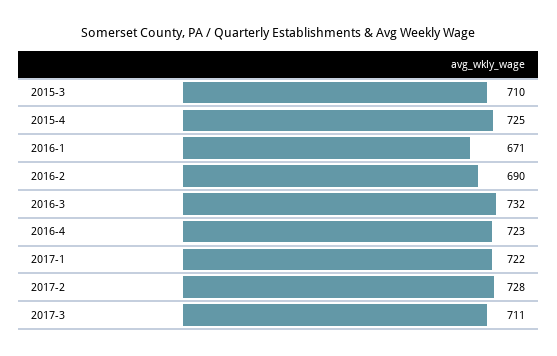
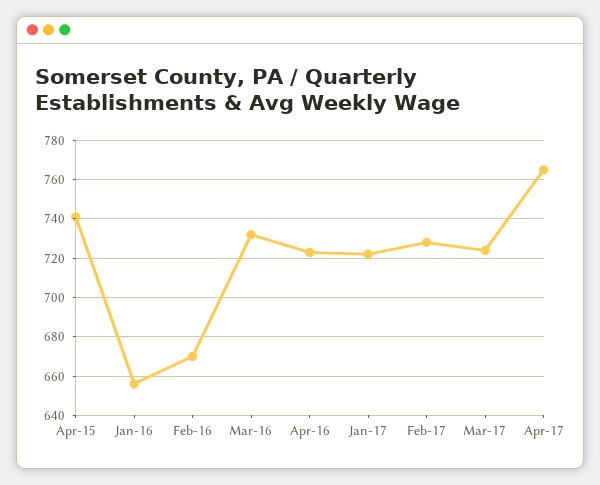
2015-3: 710 -> none
2015-4: 725 -> 740
2016-1: 671 -> 655
2016-2: 690 -> 670
2017-3: 711 -> 725
Apr-17: none -> 765

